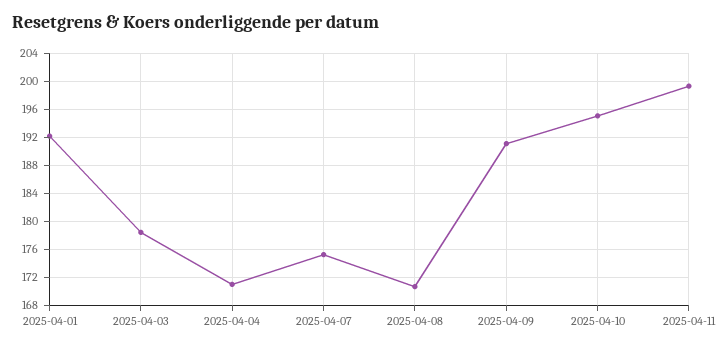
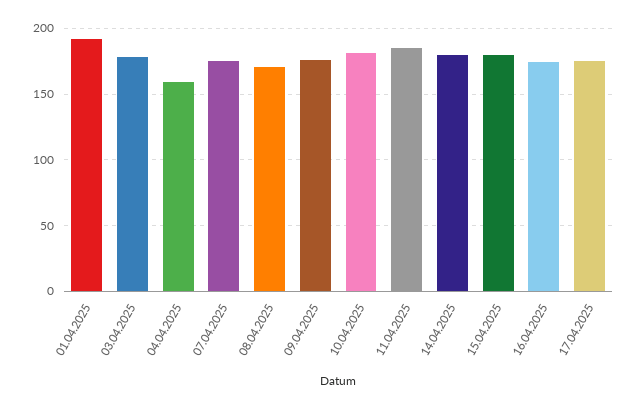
2025-04-04: 171 -> 160
2025-04-09: 191 -> 175
2025-04-10: 195 -> 180
2025-04-11: 199 -> 185
14.04.2025: none -> 180
15.04.2025: none -> 180
16.04.2025: none -> 175
17.04.2025: none -> 175

